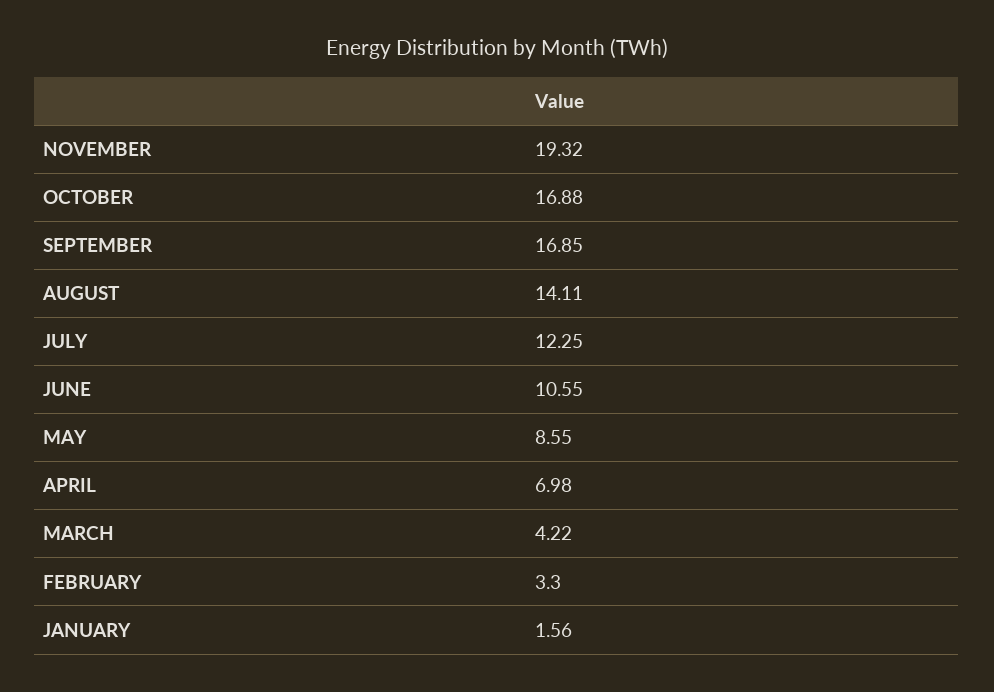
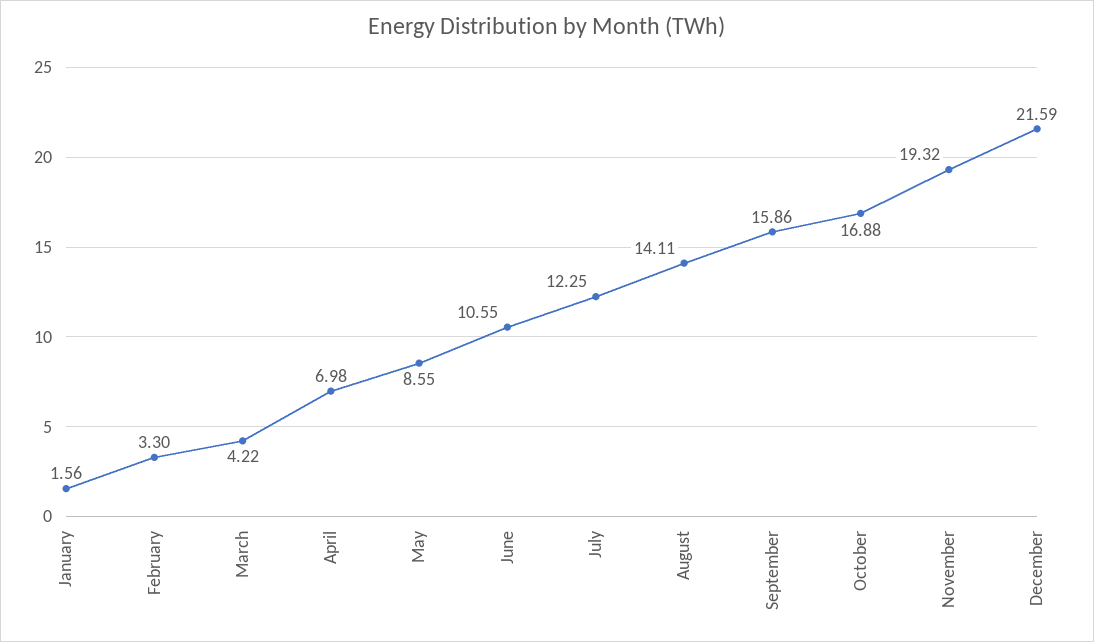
SEPTEMBER: 16.85 -> 15.86
December: none -> 21.59

